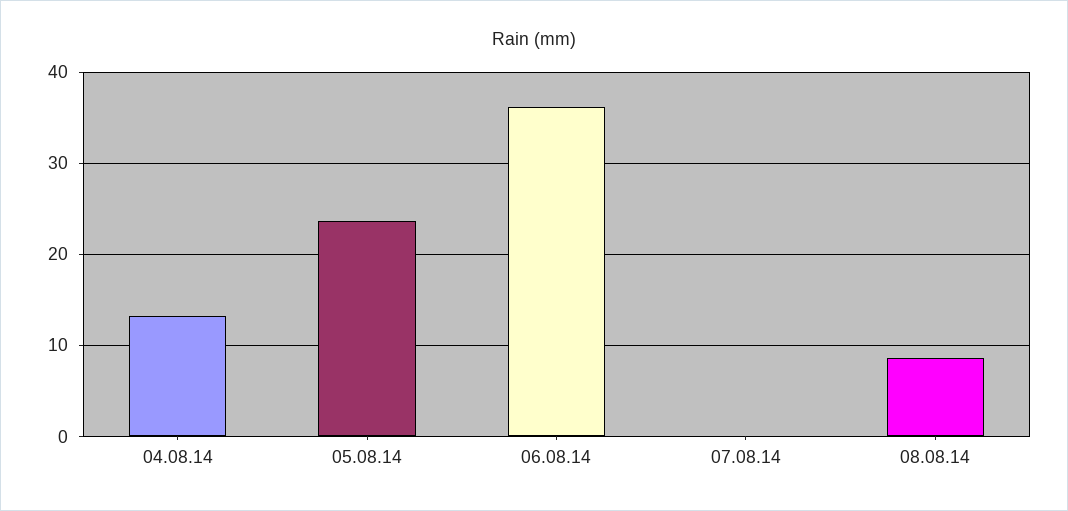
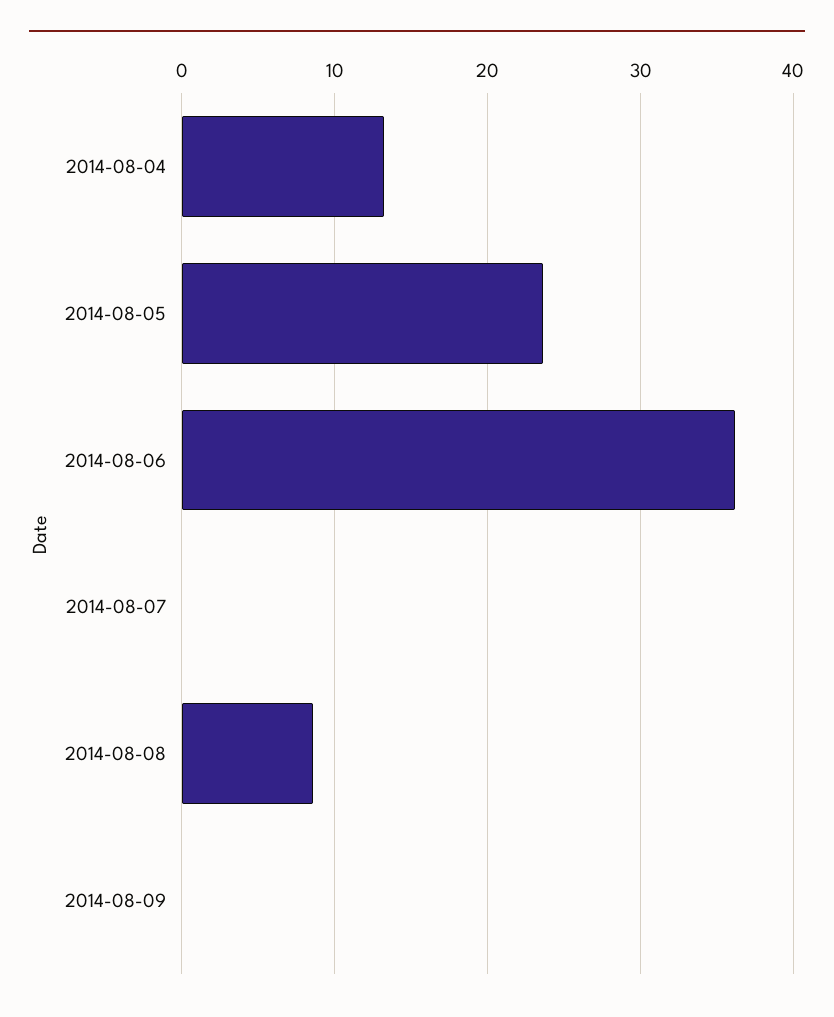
2014-08-09: none -> 0

